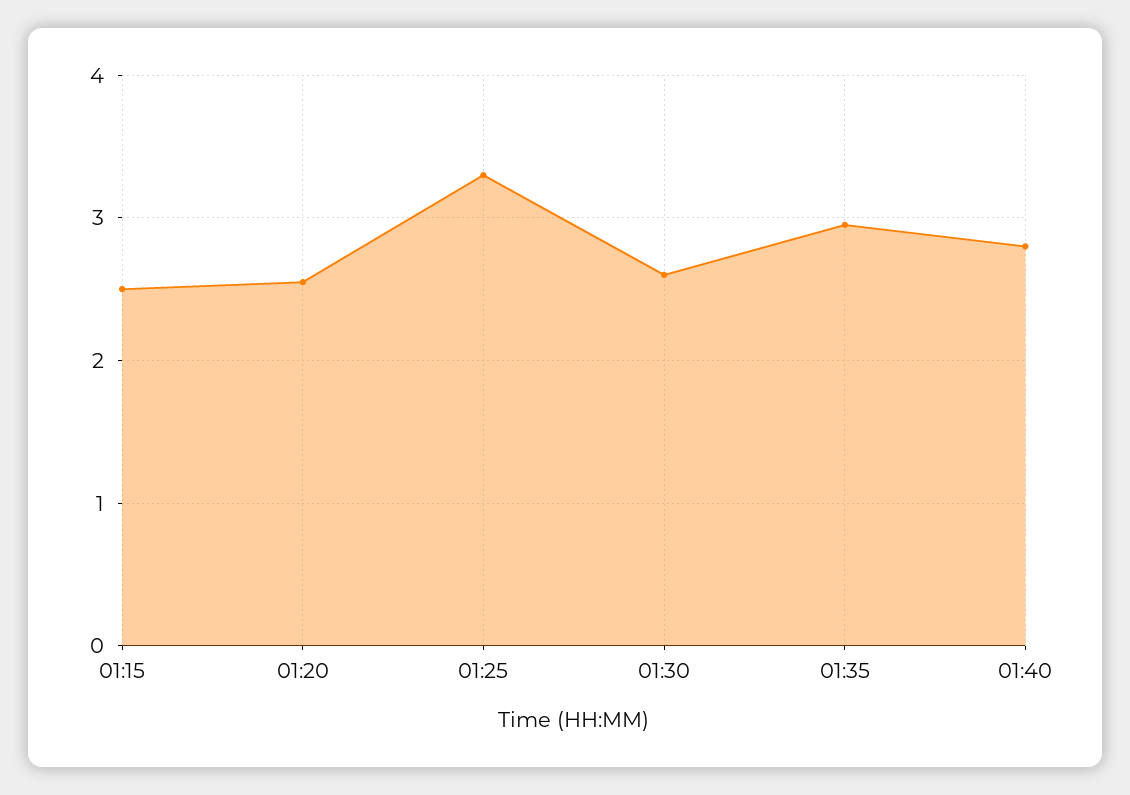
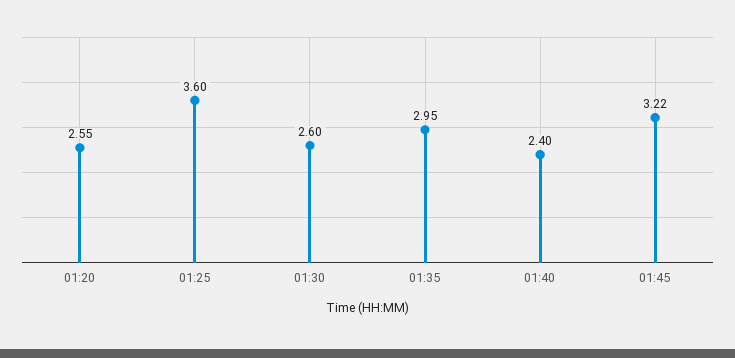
01:15: 2.5 -> none
01:25: 3.3 -> 3.6
01:40: 2.8 -> 2.4
01:45: none -> 3.22

